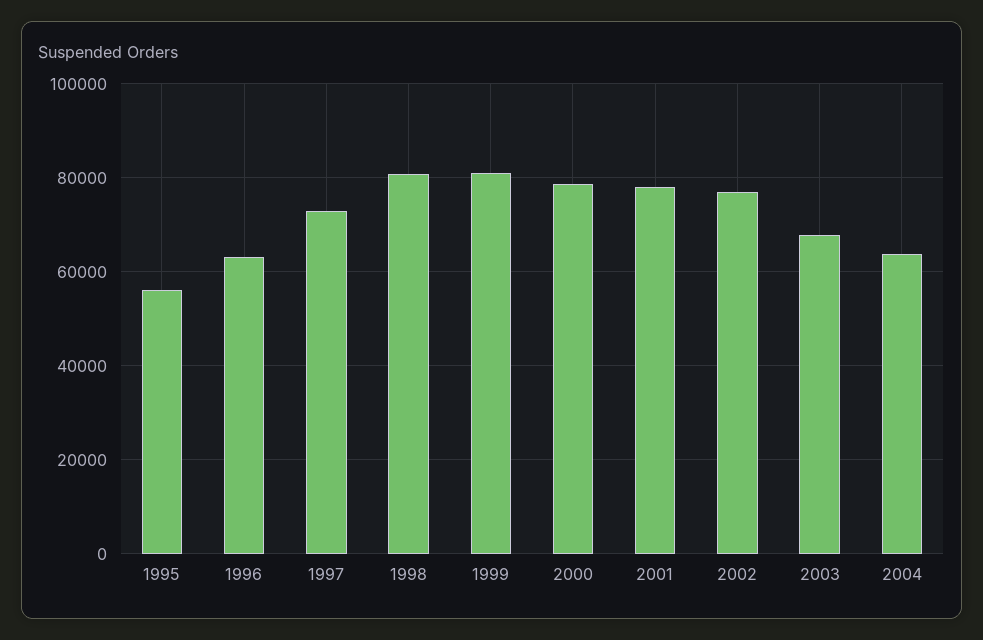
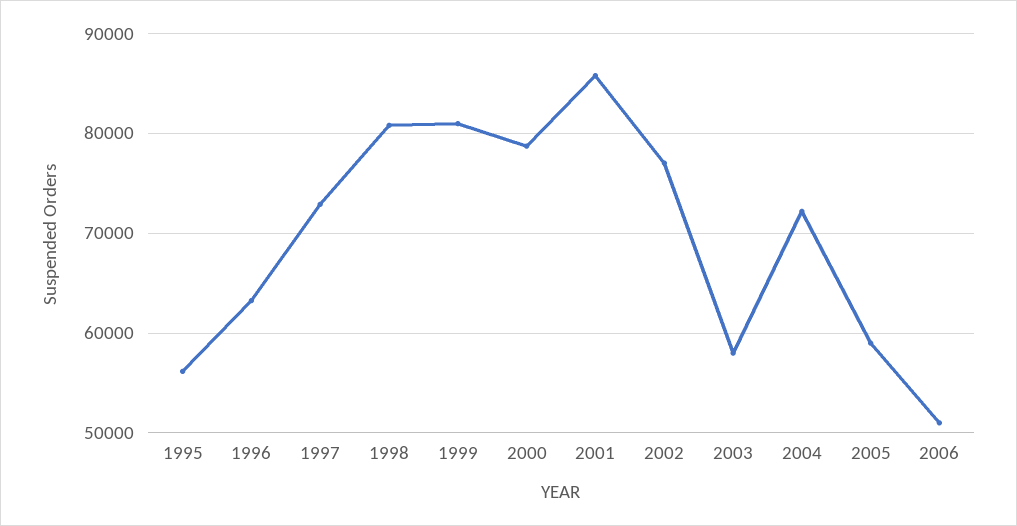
2001: 78000 -> 86000
2003: 68000 -> 58000
2004: 64000 -> 72000
2005: none -> 59000
2006: none -> 51000

